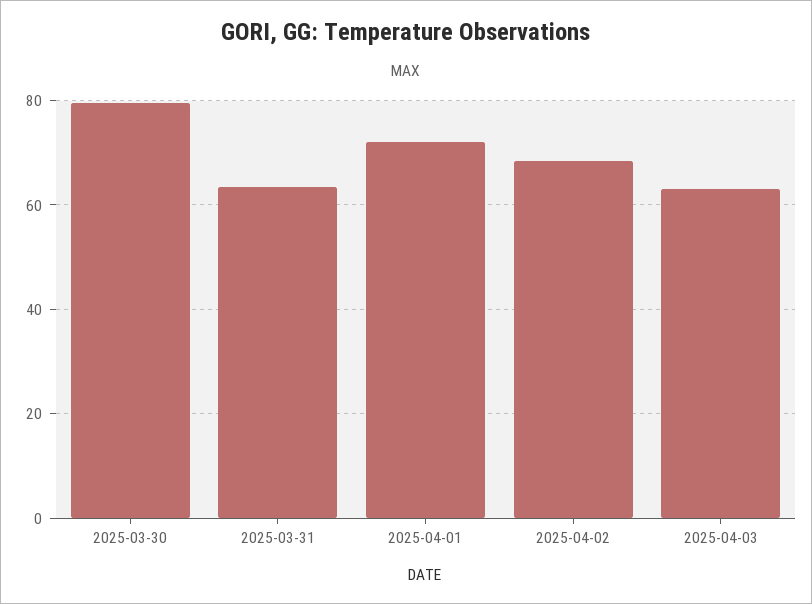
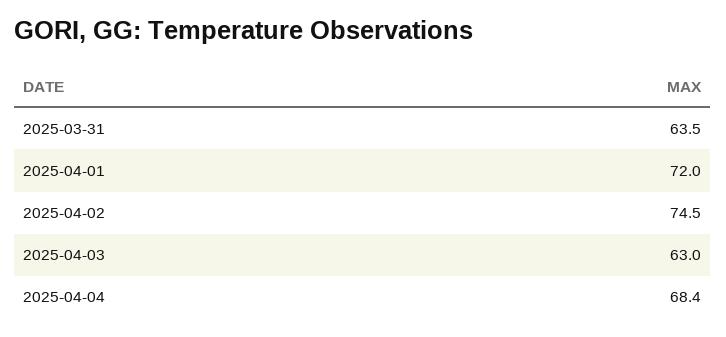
2025-03-30: 80 -> none
2025-04-02: 68 -> 74.5
2025-04-04: none -> 68.4

